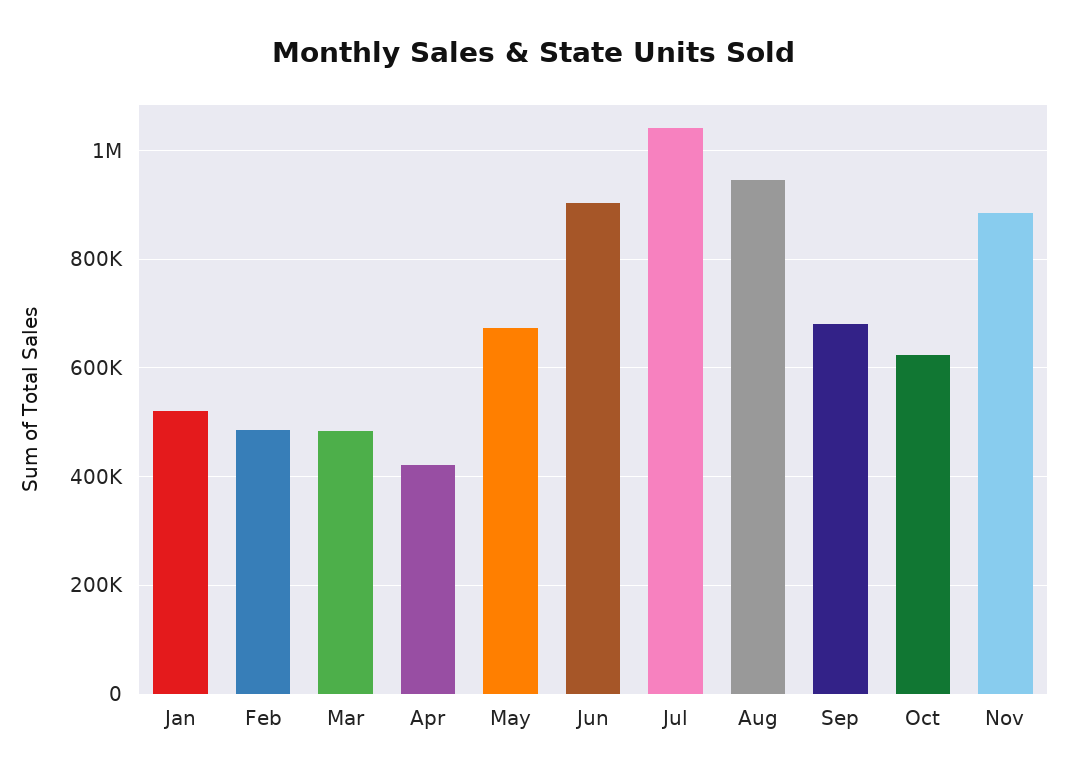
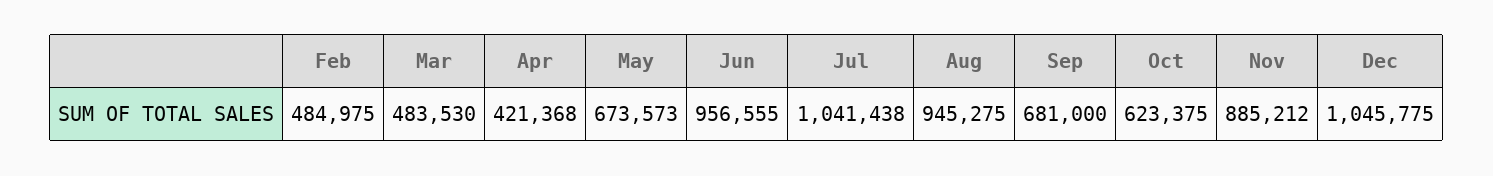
Jan: 520000 -> none
Jun: 900000 -> 956555
Dec: none -> 1045775

